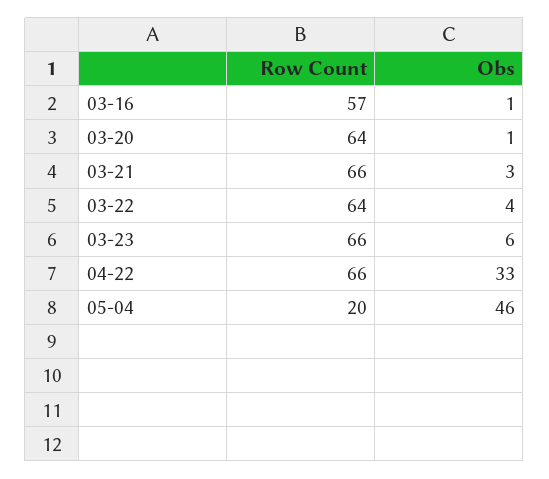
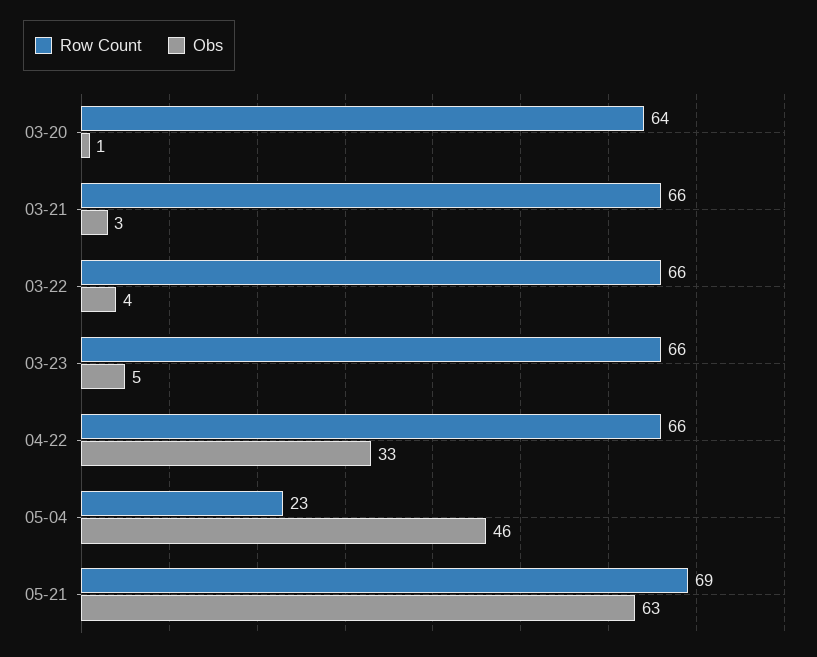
Row Count, 03-16: 57 -> none
Obs, 03-16: 1 -> none
Row Count, 03-22: 64 -> 66
Obs, 03-23: 6 -> 5
Row Count, 05-04: 20 -> 23
Row Count, 05-21: none -> 69
Obs, 05-21: none -> 63

